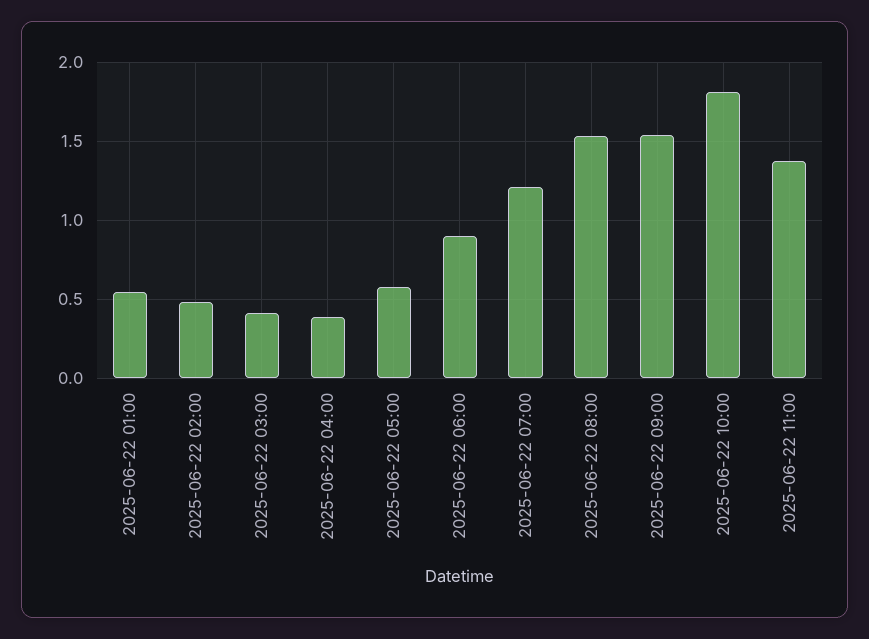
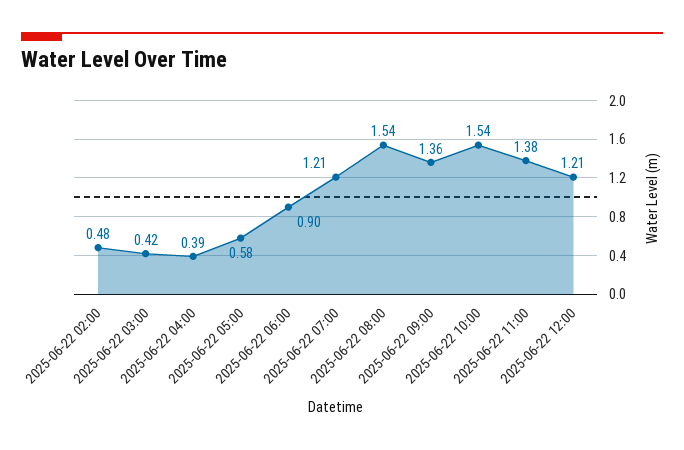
2025-06-22 01:00: 0.55 -> none
2025-06-22 09:00: 1.55 -> 1.36
2025-06-22 10:00: 1.8 -> 1.54
2025-06-22 12:00: none -> 1.21

